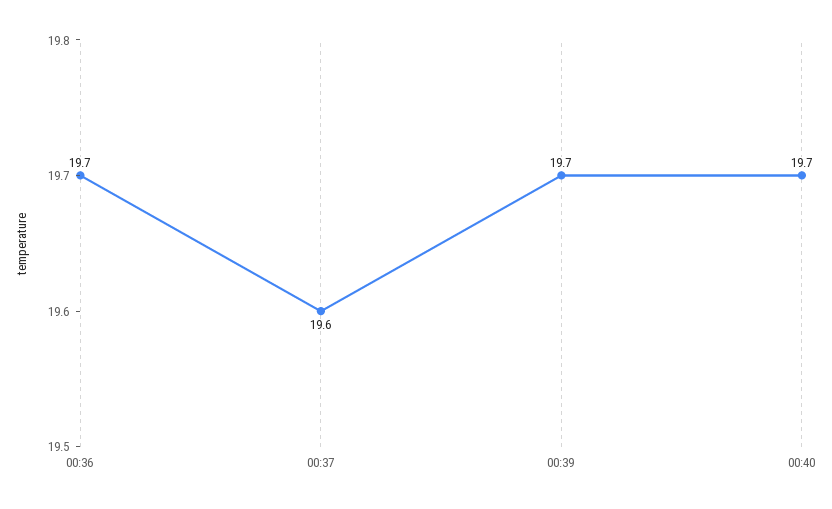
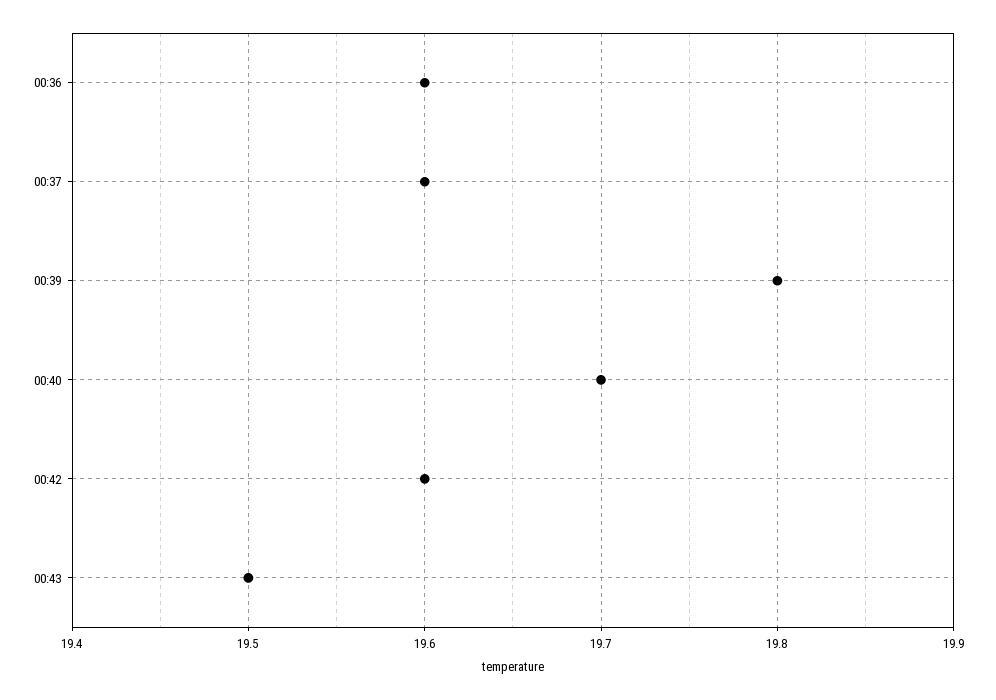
00:36: 19.7 -> 19.6
00:39: 19.7 -> 19.8
00:42: none -> 19.6
00:43: none -> 19.5

